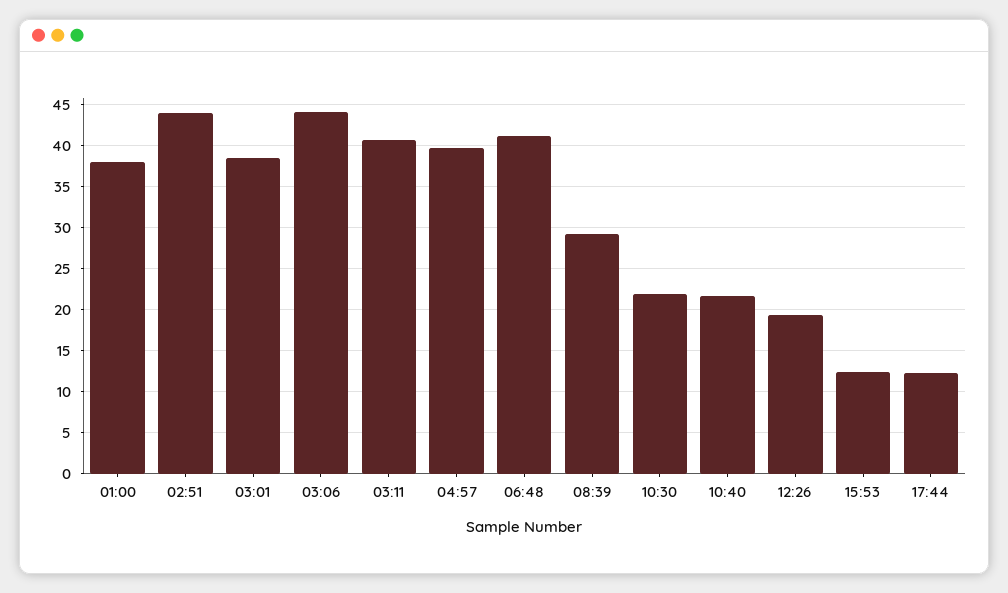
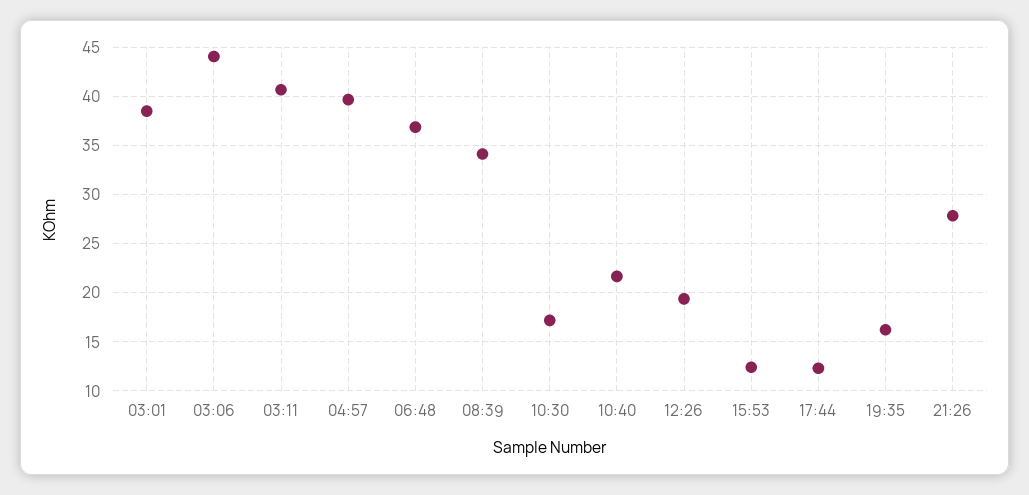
01:00: 38 -> none
02:51: 44 -> none
06:48: 41 -> 37
08:39: 29 -> 34
10:30: 22 -> 17
19:35: none -> 16
21:26: none -> 28

